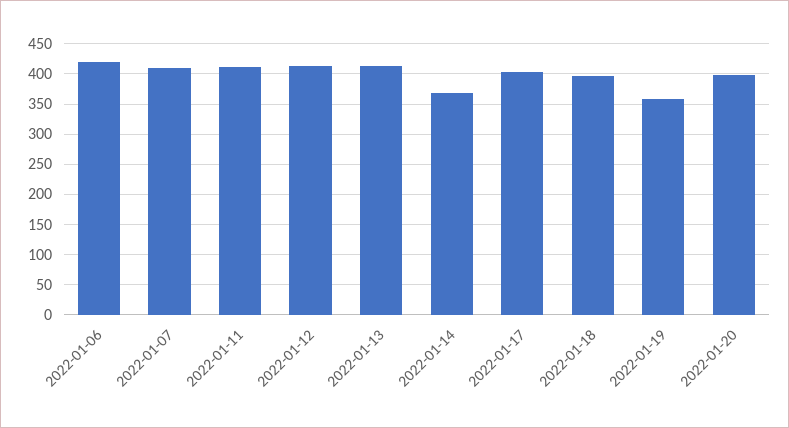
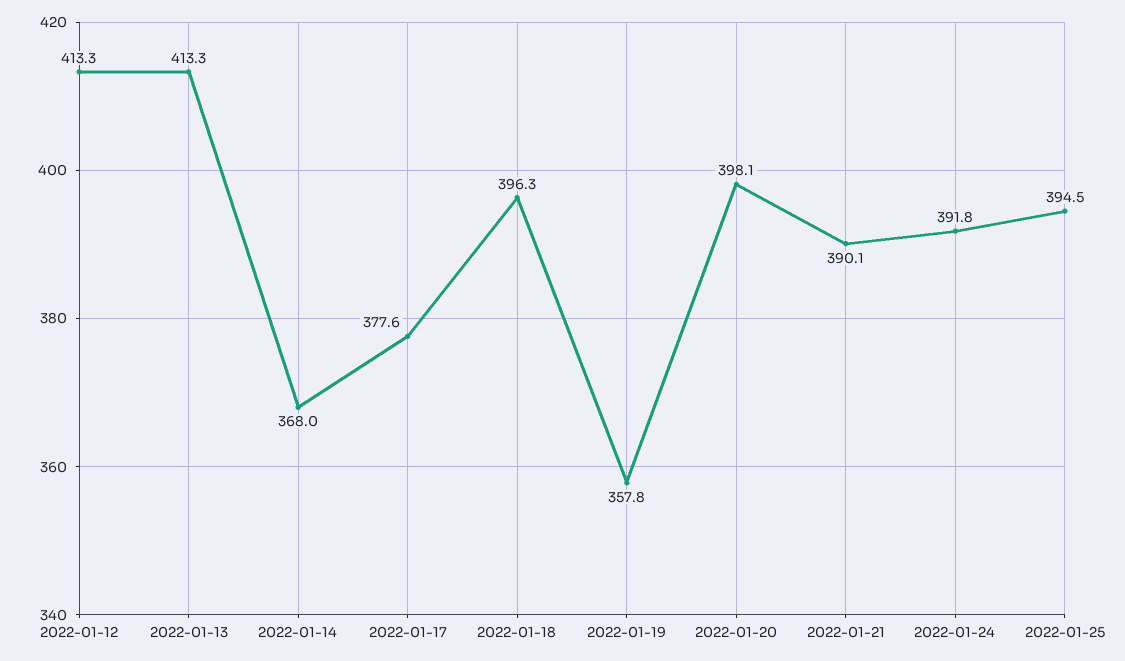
2022-01-06: 420 -> none
2022-01-07: 410 -> none
2022-01-11: 410 -> none
2022-01-17: 400 -> 377.6
2022-01-21: none -> 390.1
2022-01-24: none -> 391.8
2022-01-25: none -> 394.5

